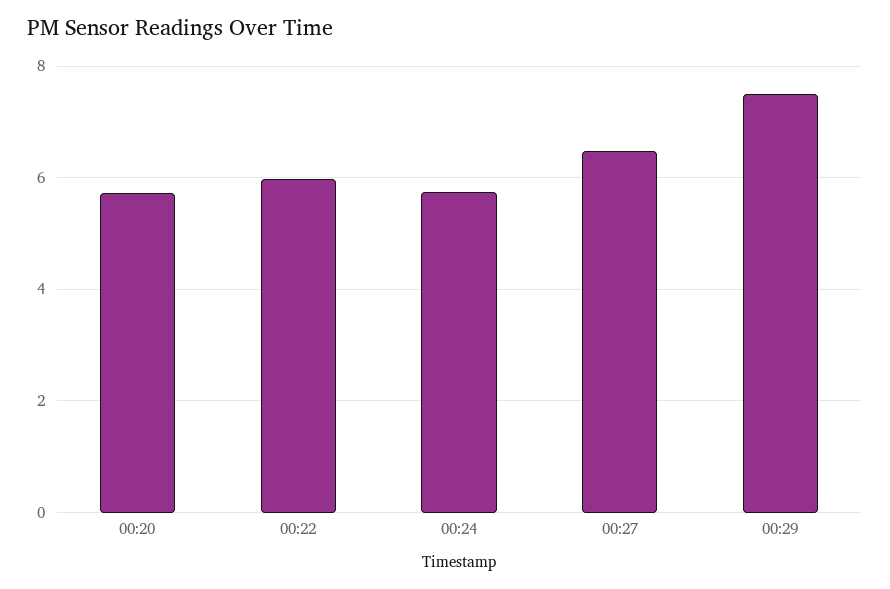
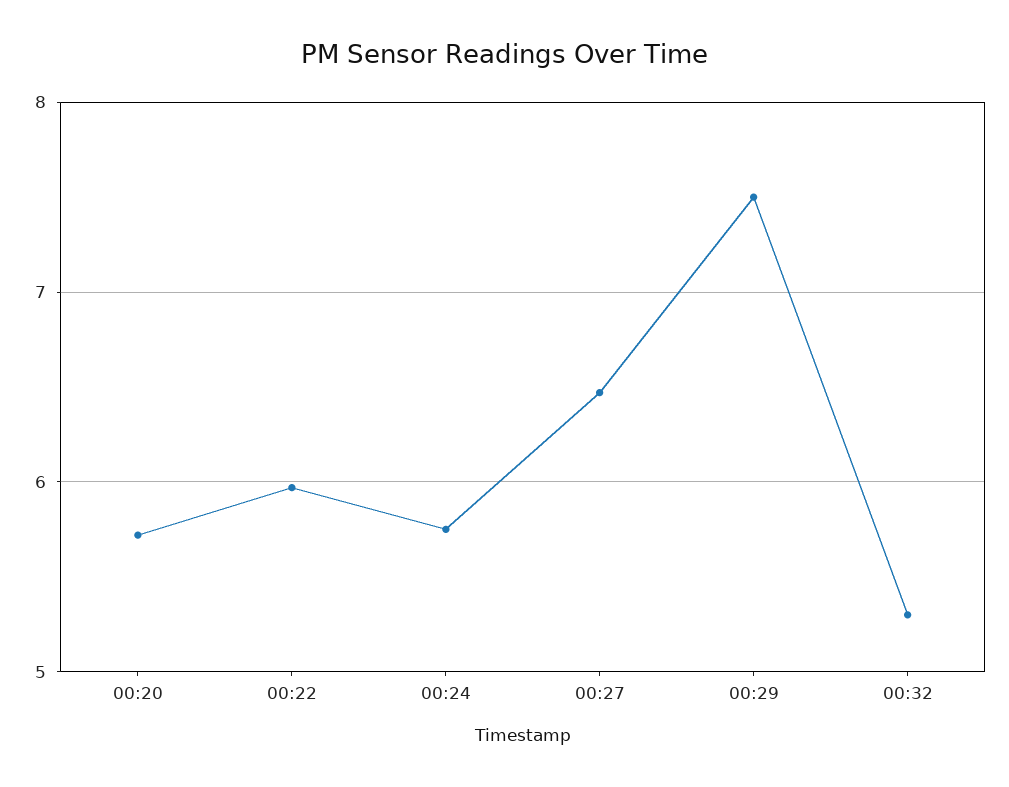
00:32: none -> 5.3

